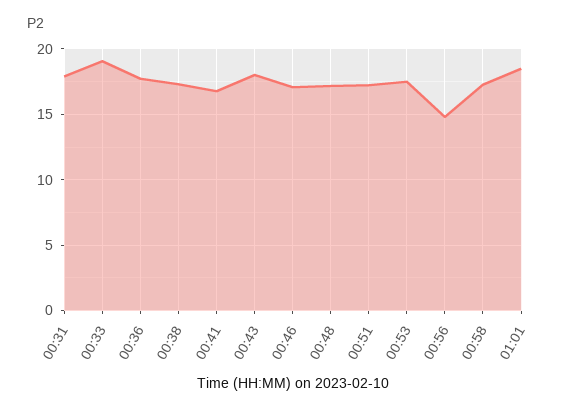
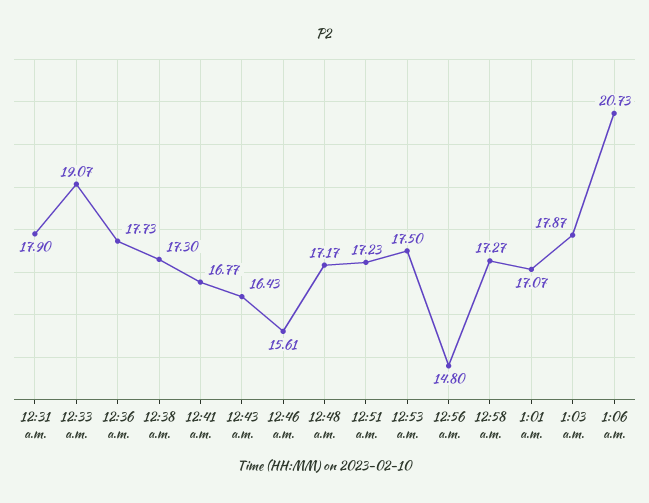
00:43: 18 -> 16.43
00:46: 17 -> 15.61
01:01: 18.5 -> 17.07
1:03 a.m.: none -> 17.87
1:06 a.m.: none -> 20.73

